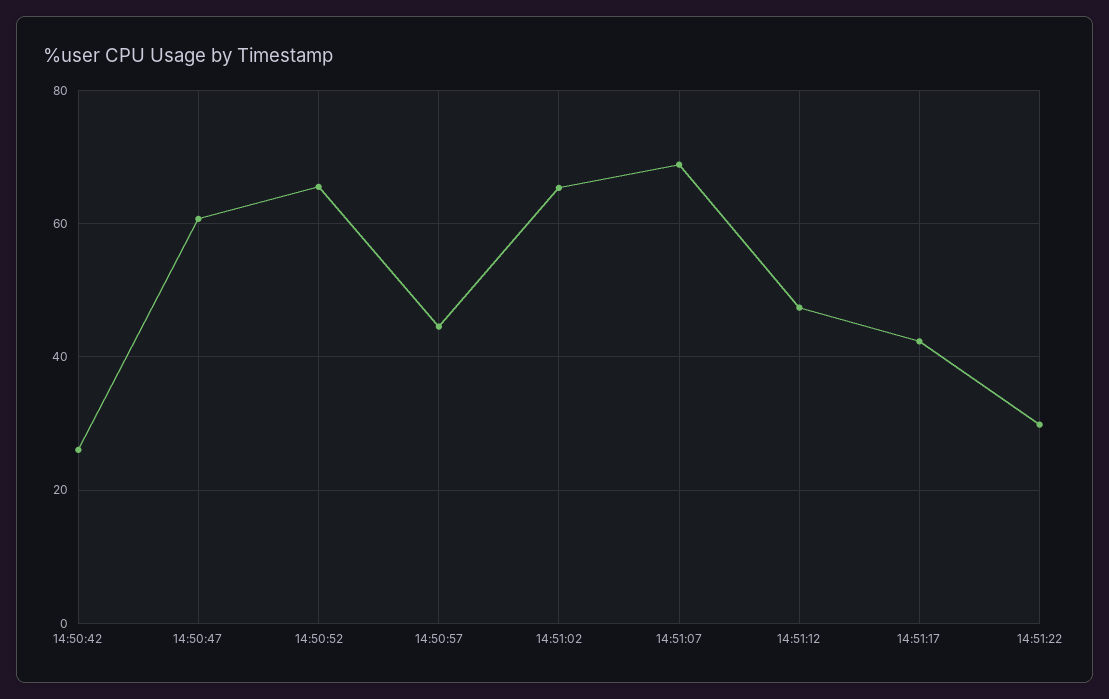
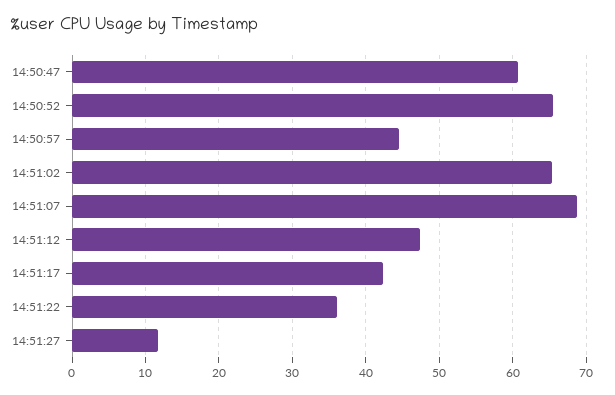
14:50:42: 26 -> none
14:51:22: 30 -> 36
14:51:27: none -> 12

